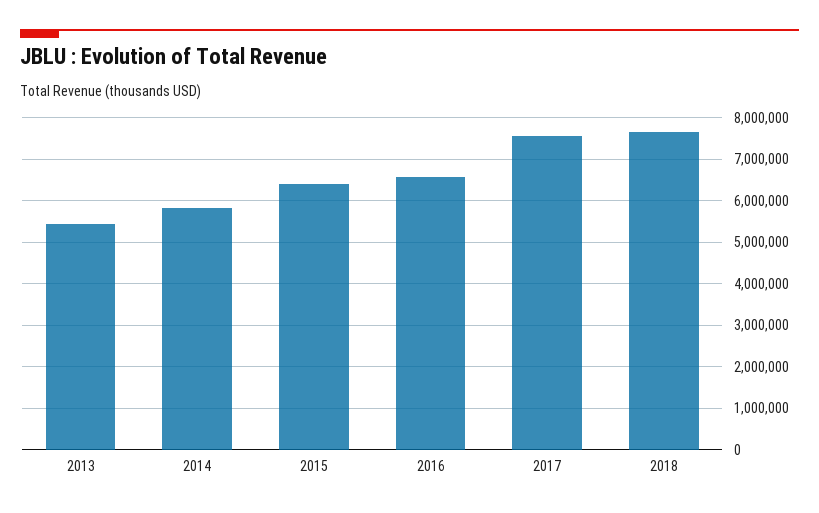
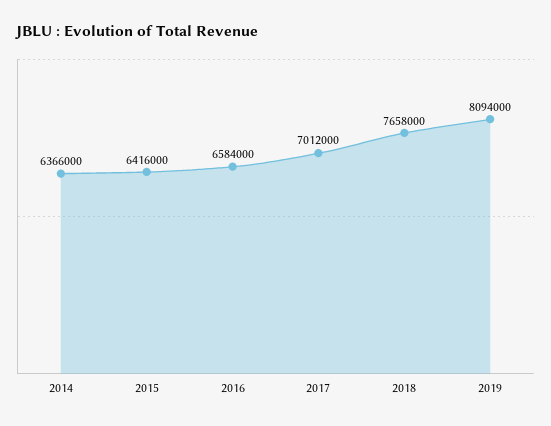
2013: 5400000 -> none
2014: 5800000 -> 6366000
2017: 7600000 -> 7012000
2019: none -> 8094000

